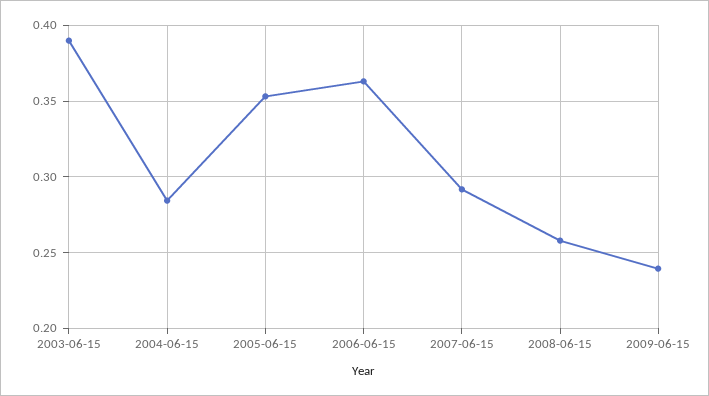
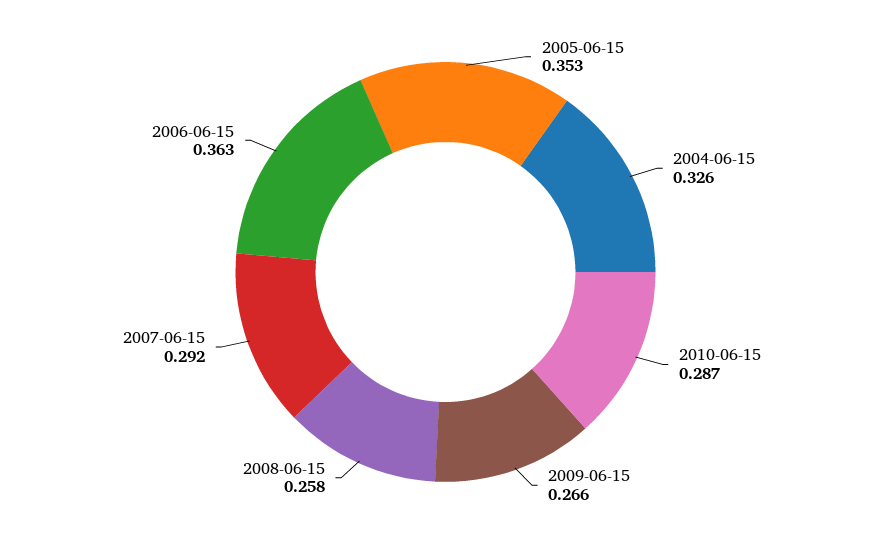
2003-06-15: 0.39 -> none
2004-06-15: 0.285 -> 0.326
2009-06-15: 0.24 -> 0.266
2010-06-15: none -> 0.287

